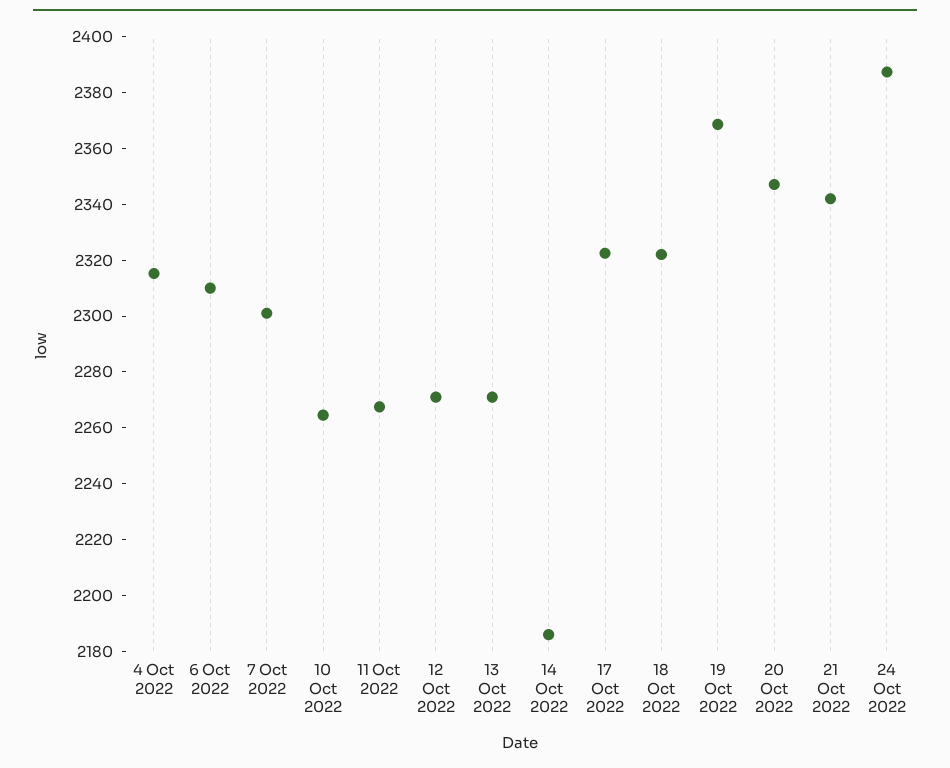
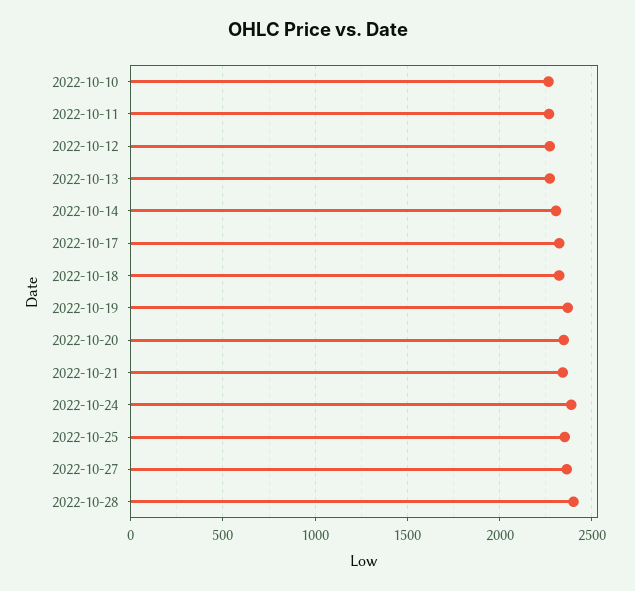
4 Oct 2022: 2315 -> none
6 Oct 2022: 2310 -> none
7 Oct 2022: 2300 -> none
14 Oct 2022: 2185 -> 2300
2022-10-25: none -> 2350
2022-10-27: none -> 2350
2022-10-28: none -> 2400

